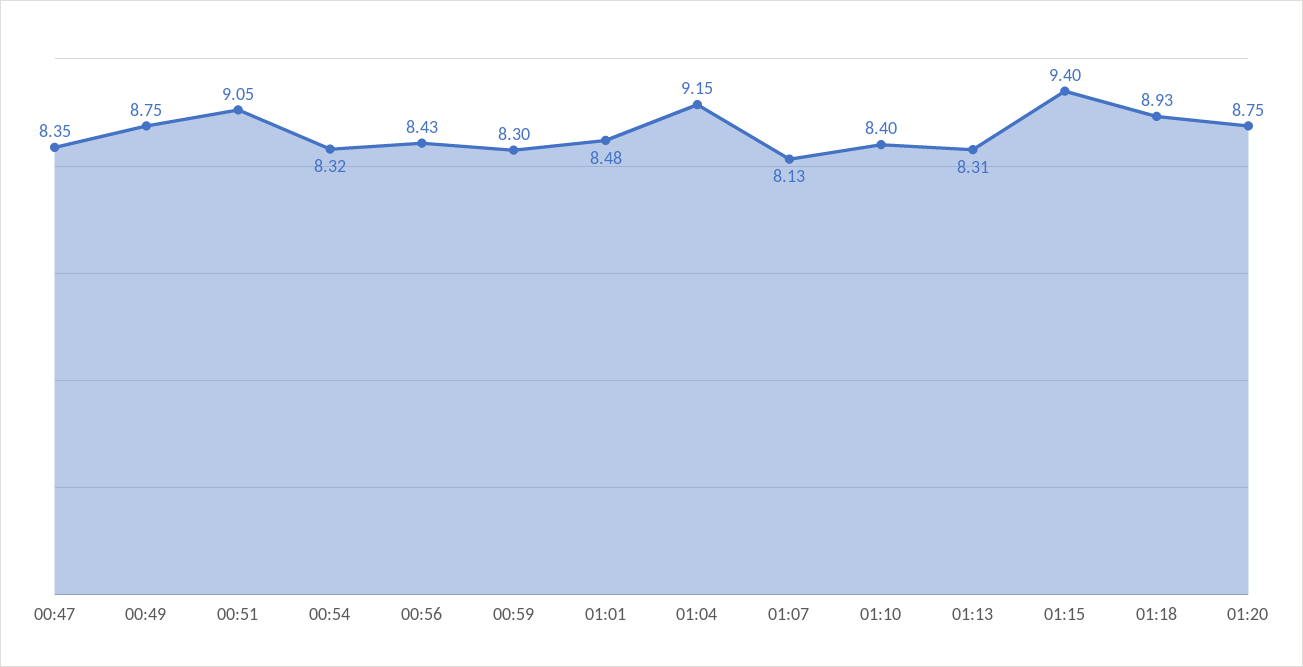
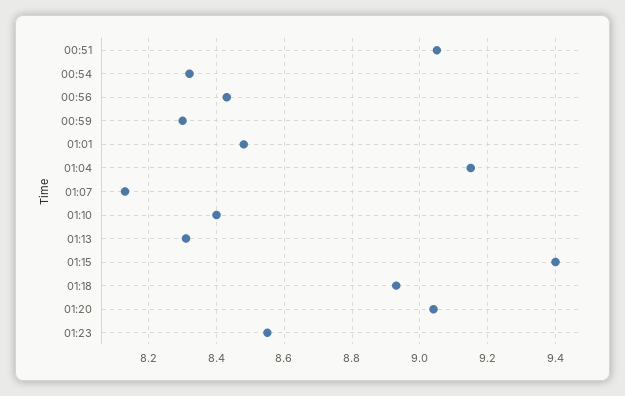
00:47: 8.35 -> none
00:49: 8.75 -> none
01:20: 8.75 -> 9.05
01:23: none -> 8.55

